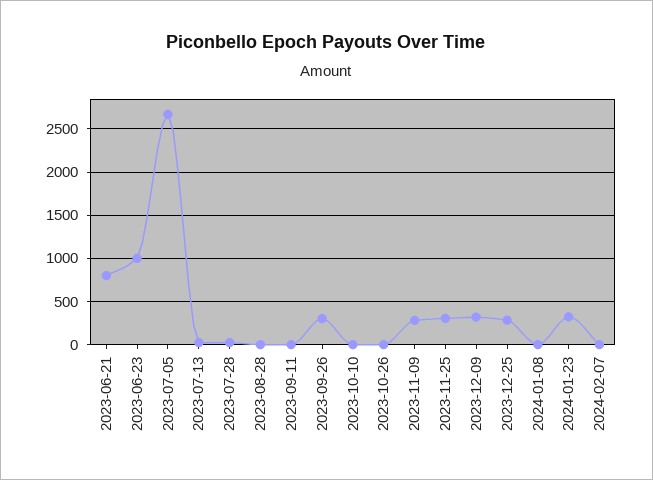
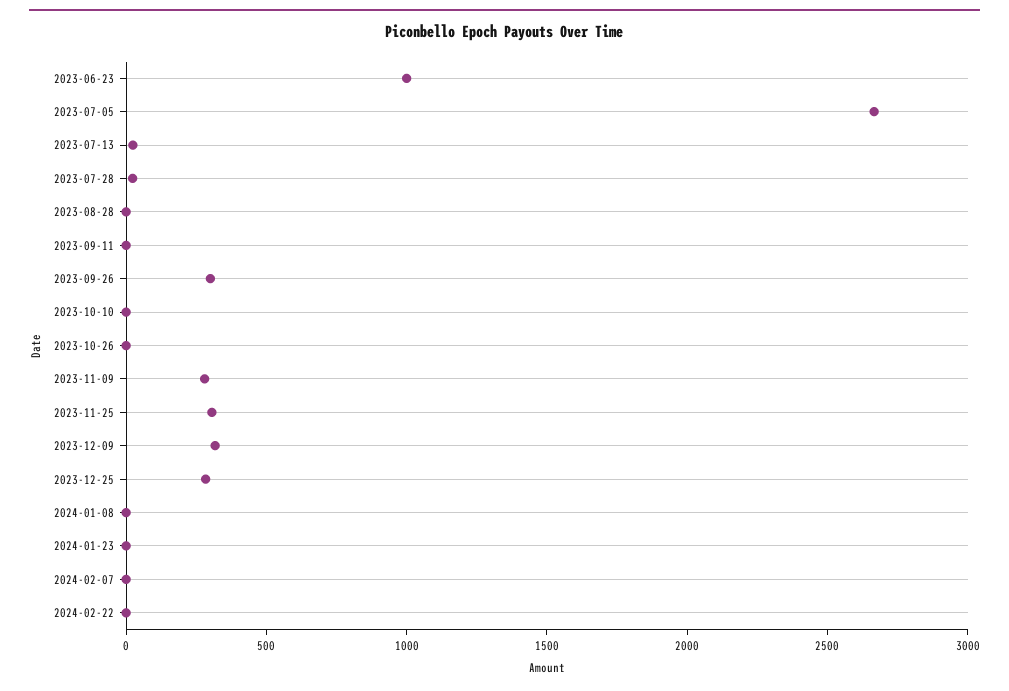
2023-06-21: 800 -> none
2024-01-23: 300 -> 0
2024-02-22: none -> 0

